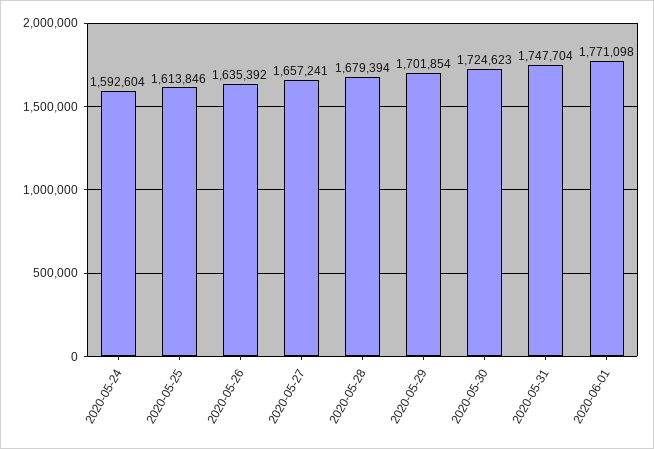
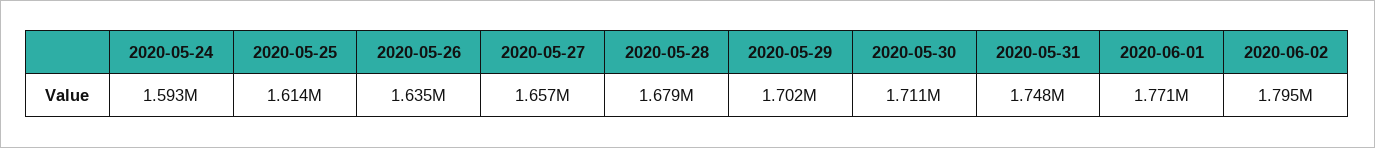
2020-05-30: 1724623 -> 1711000
2020-06-02: none -> 1795000

